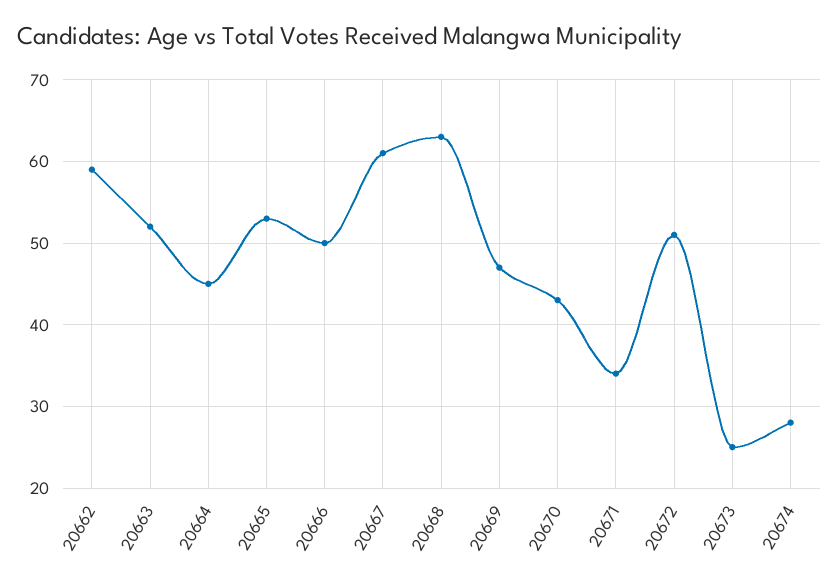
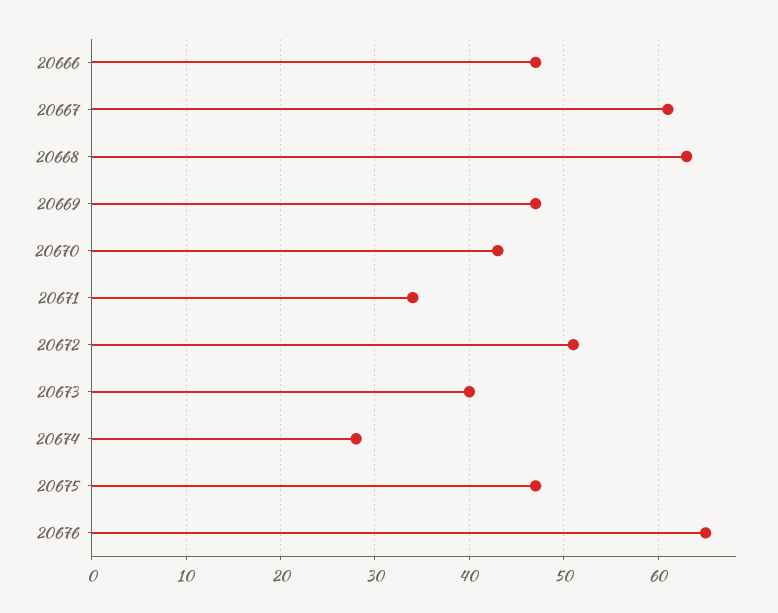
20662: 59 -> none
20663: 52 -> none
20664: 45 -> none
20665: 53 -> none
20666: 50 -> 47
20673: 25 -> 40
20675: none -> 47
20676: none -> 65

